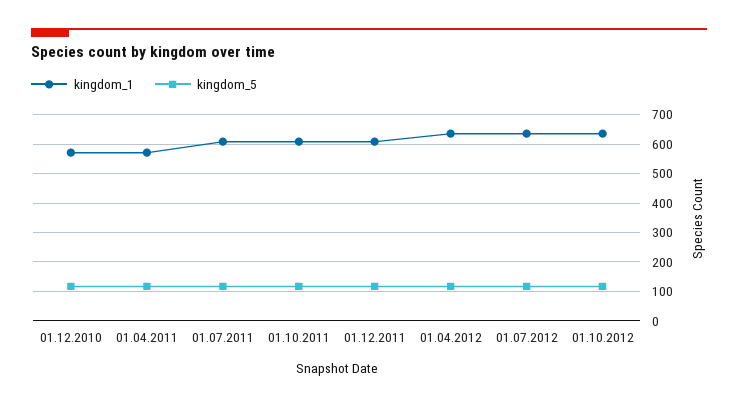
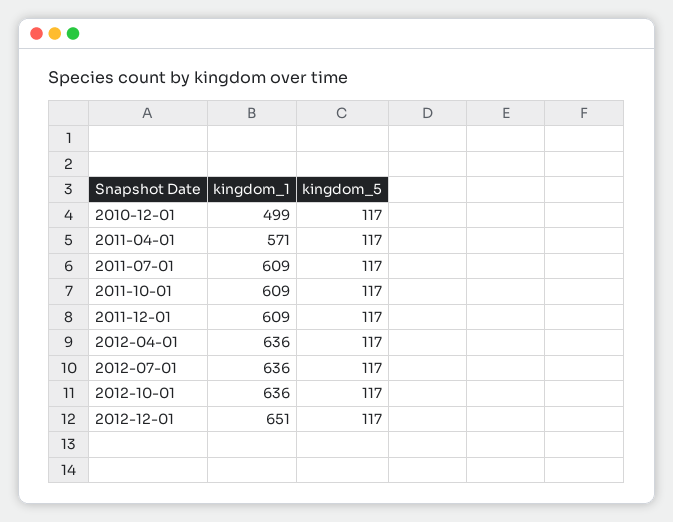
kingdom_1, 01.12.2010: 575 -> 499
kingdom_1, 2012-12-01: none -> 651
kingdom_5, 2012-12-01: none -> 117

